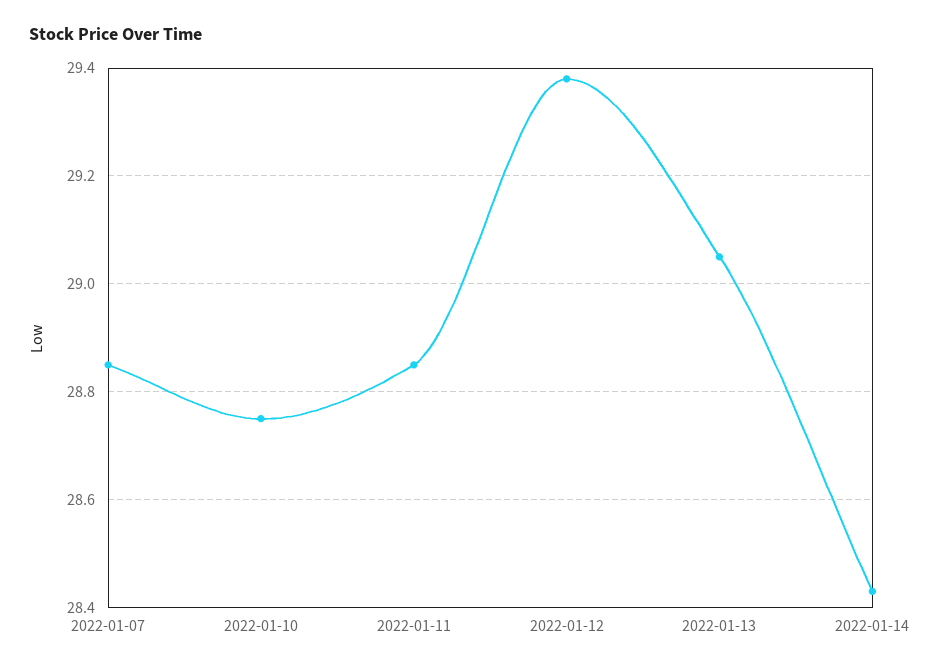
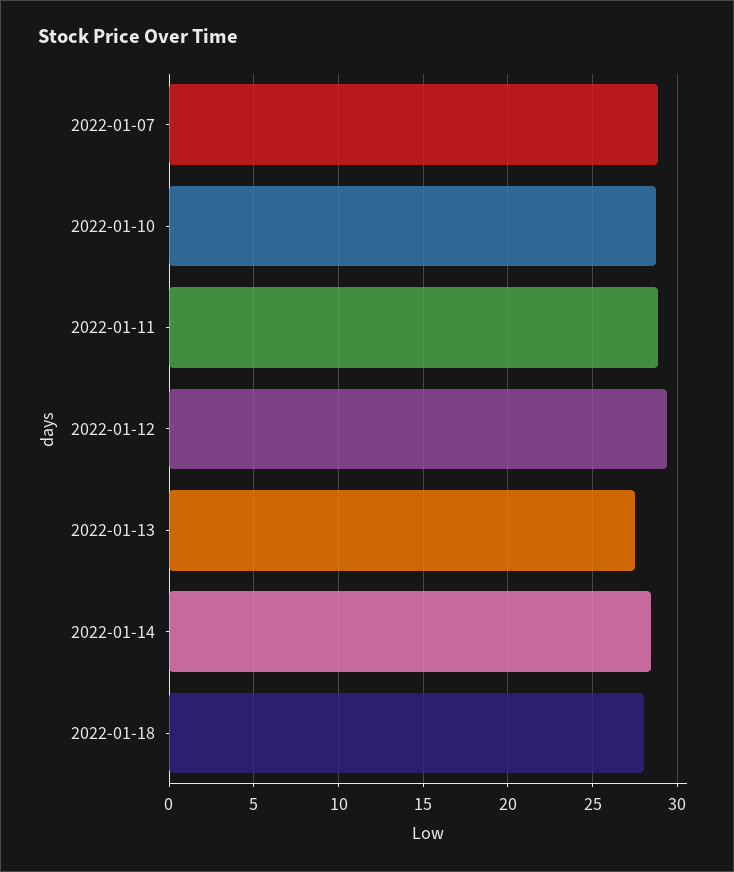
2022-01-13: 29.05 -> 27.5
2022-01-18: none -> 28

